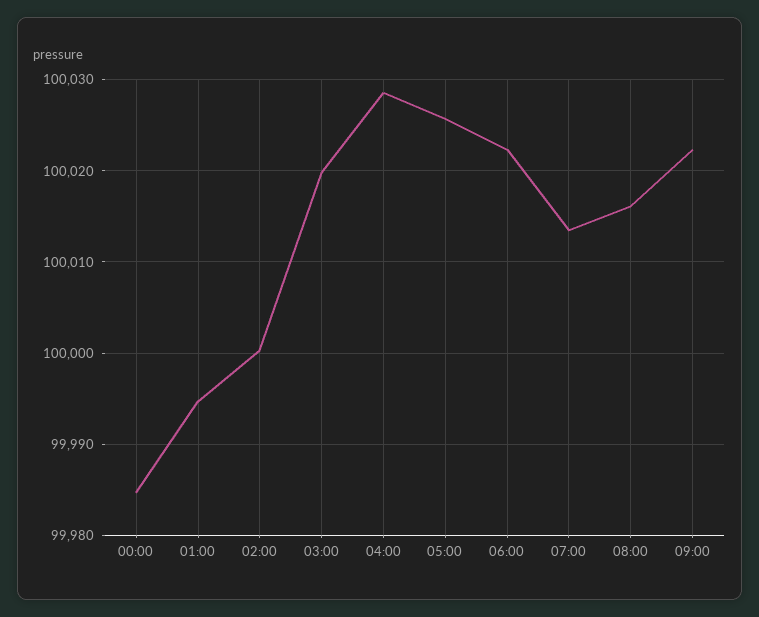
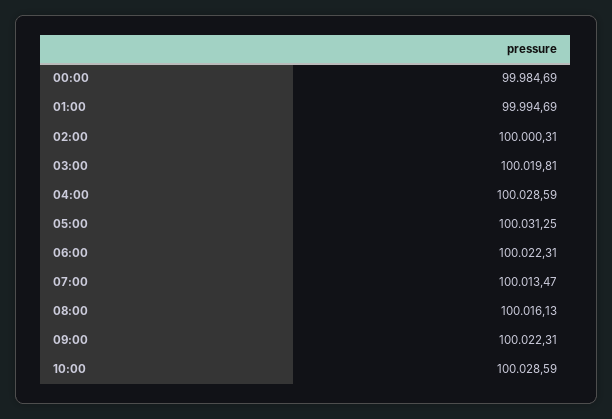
05:00: 100026 -> 100031.25
10:00: none -> 100028.59

